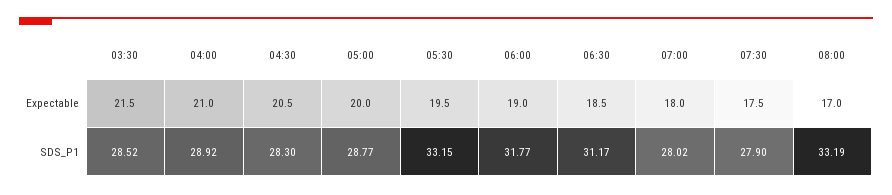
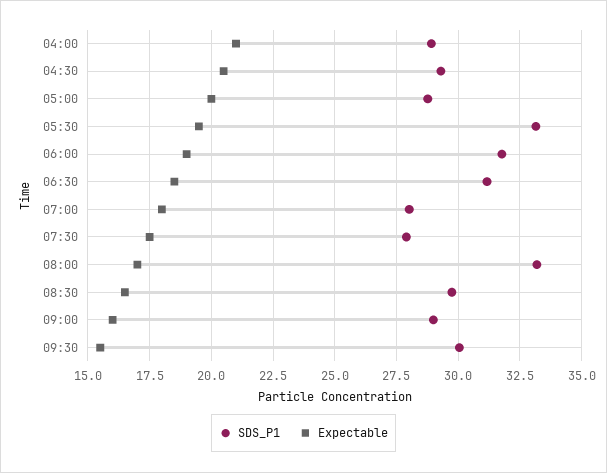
Expectable, 03:30: 21.5 -> none
SDS_P1, 03:30: 28.52 -> none
SDS_P1, 04:30: 28.3 -> 29.25
SDS_P1, 08:30: none -> 29.75
Expectable, 08:30: none -> 16.5
SDS_P1, 09:00: none -> 29
Expectable, 09:00: none -> 16
SDS_P1, 09:30: none -> 30
Expectable, 09:30: none -> 15.5

